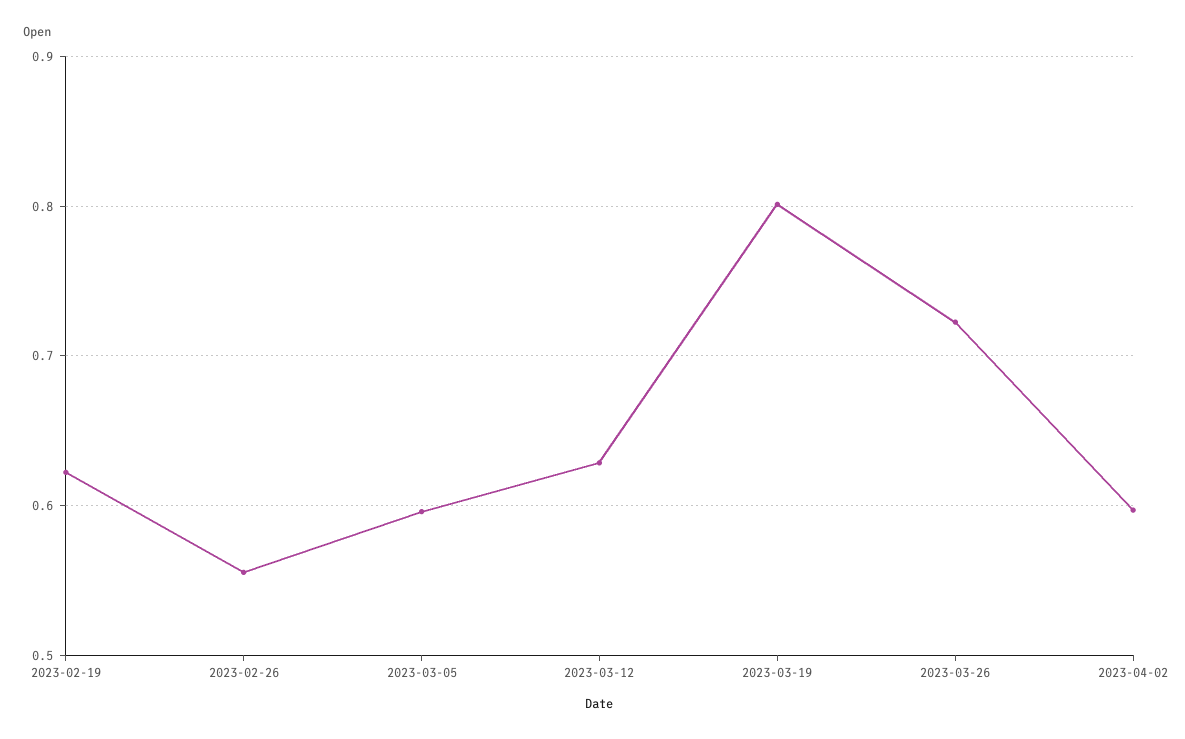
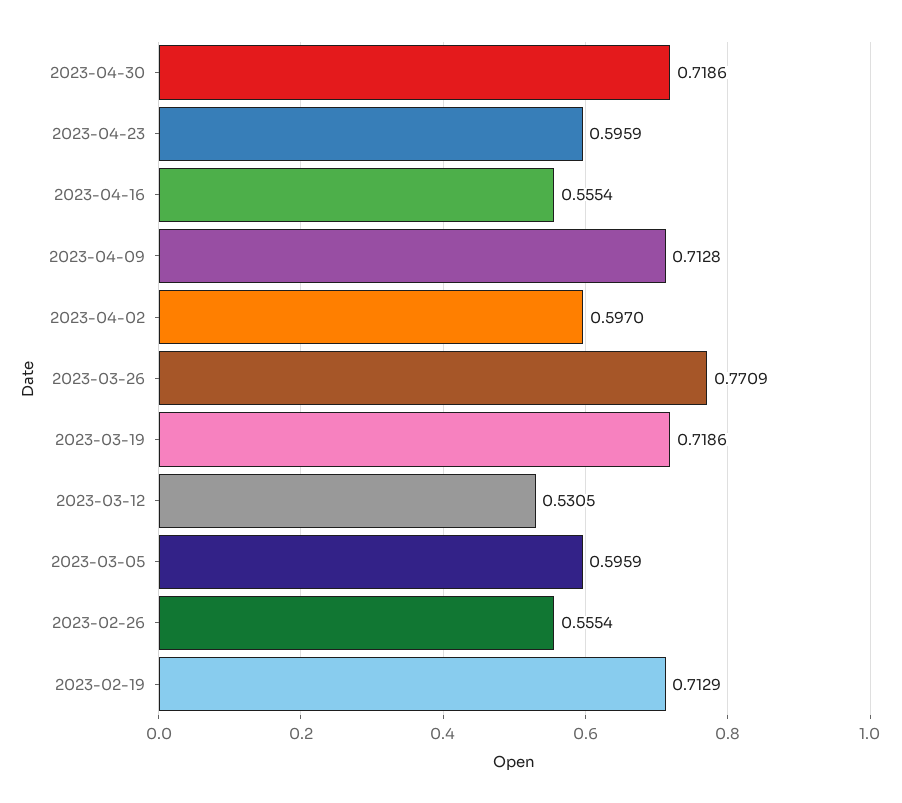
2023-02-19: 0.62 -> 0.7129
2023-03-12: 0.63 -> 0.5305
2023-03-19: 0.8 -> 0.7186
2023-03-26: 0.72 -> 0.7709
2023-04-30: none -> 0.7186
2023-04-23: none -> 0.5959
2023-04-16: none -> 0.5554
2023-04-09: none -> 0.7128

